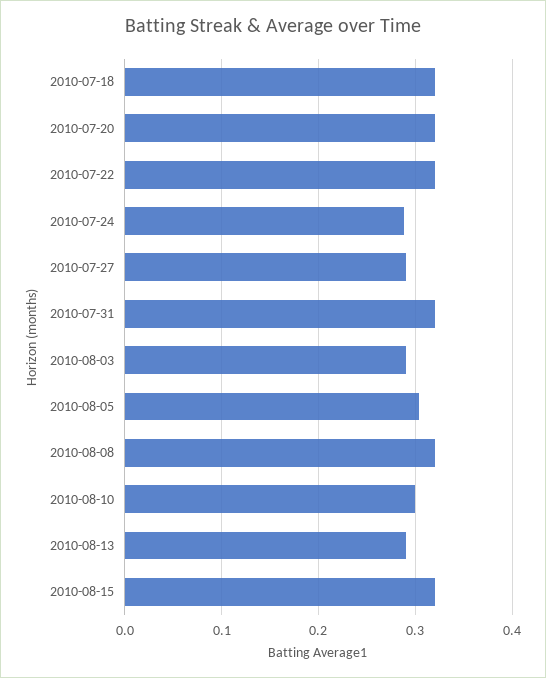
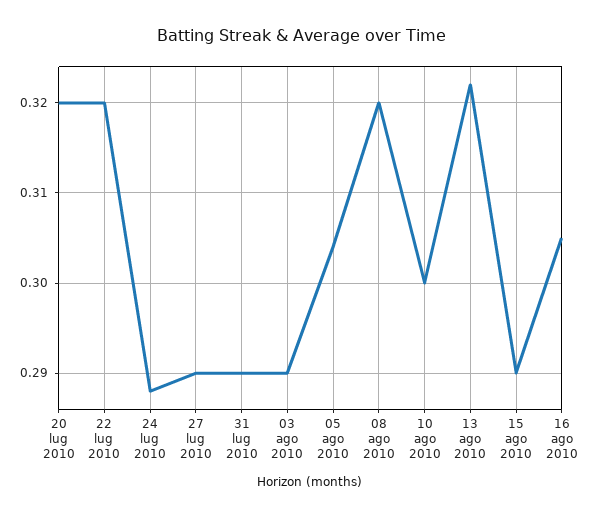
2010-07-18: 0.32 -> none
2010-07-31: 0.32 -> 0.29
2010-08-13: 0.29 -> 0.322
2010-08-15: 0.32 -> 0.29
16 ago 2010: none -> 0.305

